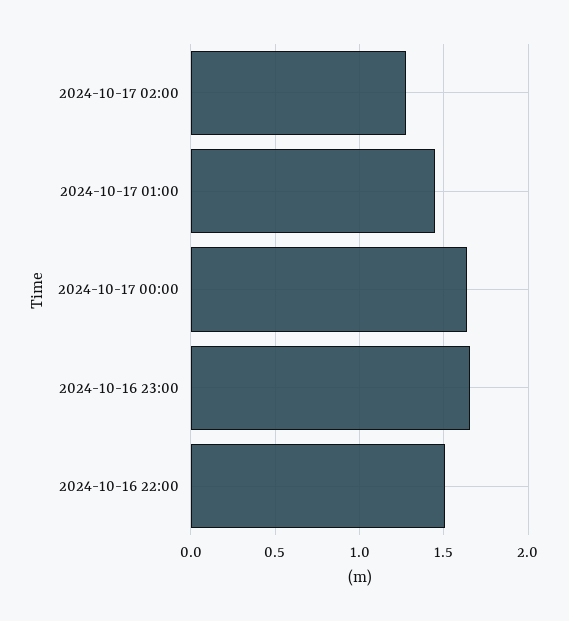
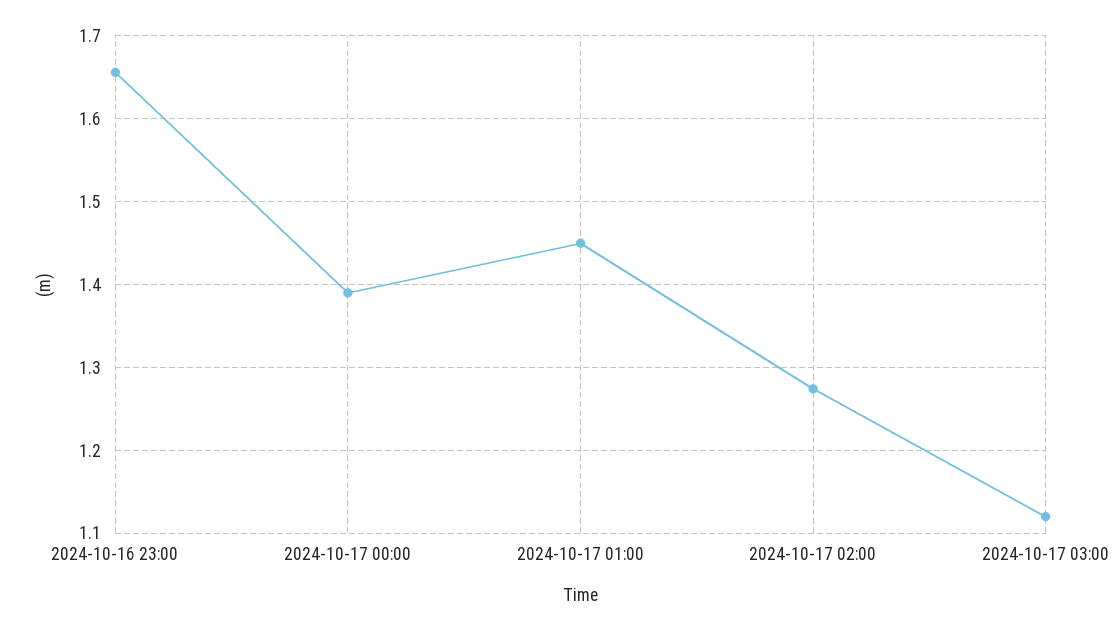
2024-10-17 00:00: 1.65 -> 1.39
2024-10-16 22:00: 1.5 -> none
2024-10-17 03:00: none -> 1.12

